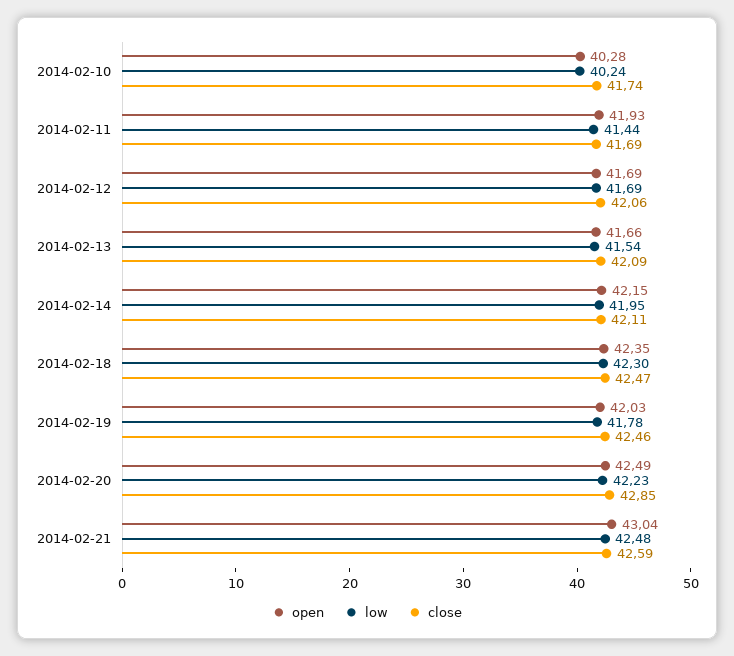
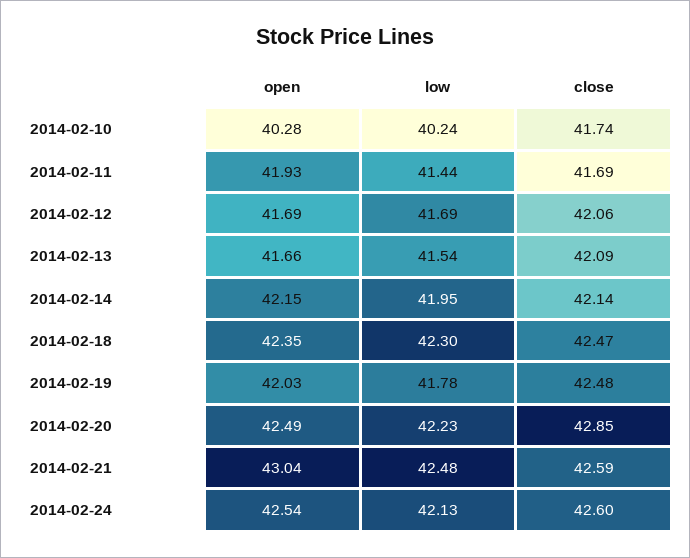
close, 2014-02-14: 42.11 -> 42.14
close, 2014-02-19: 42.46 -> 42.48
open, 2014-02-24: none -> 42.54
low, 2014-02-24: none -> 42.13
close, 2014-02-24: none -> 42.6

